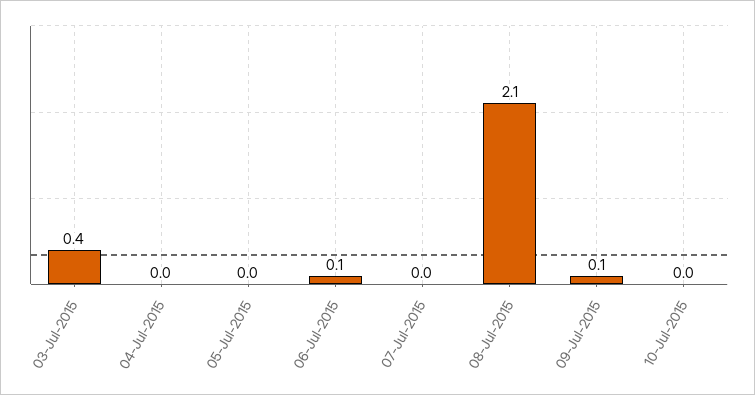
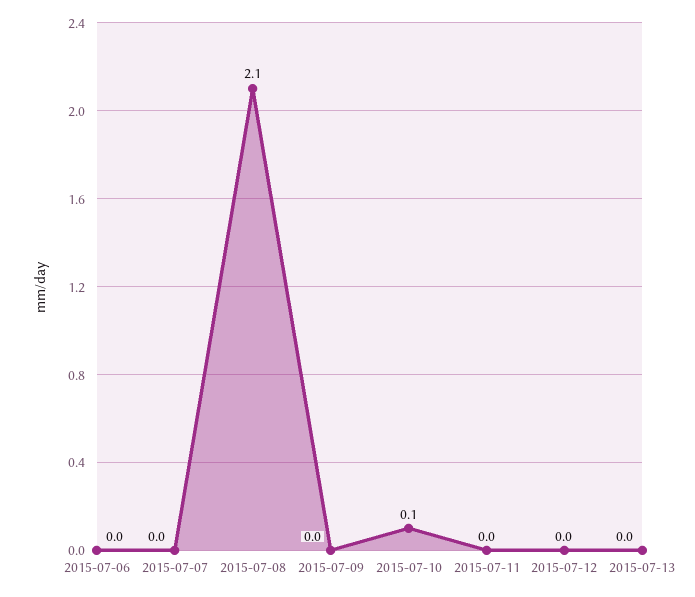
03-Jul-2015: 0.4 -> none
04-Jul-2015: 0 -> none
05-Jul-2015: 0 -> none
06-Jul-2015: 0.1 -> 0
09-Jul-2015: 0.1 -> 0
10-Jul-2015: 0 -> 0.1
2015-07-11: none -> 0
2015-07-12: none -> 0
2015-07-13: none -> 0

